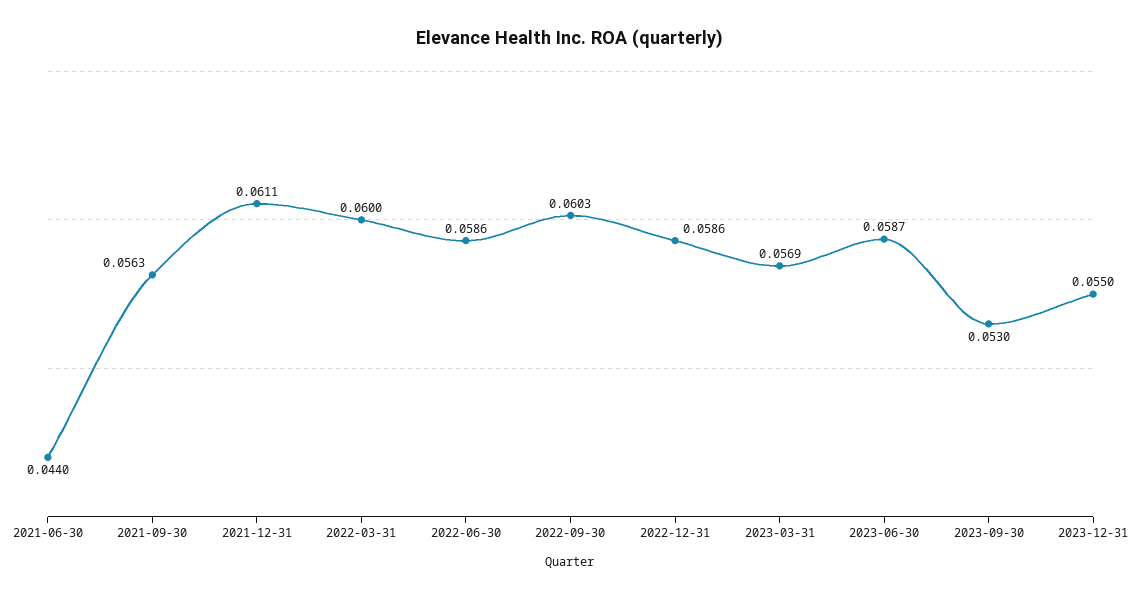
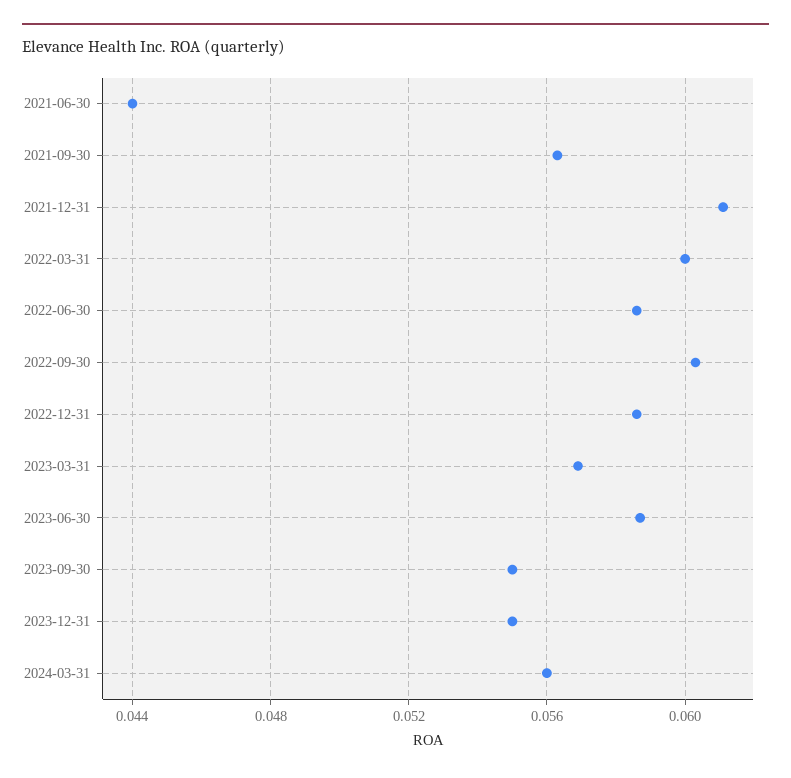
2023-09-30: 0.053 -> 0.055
2024-03-31: none -> 0.056

